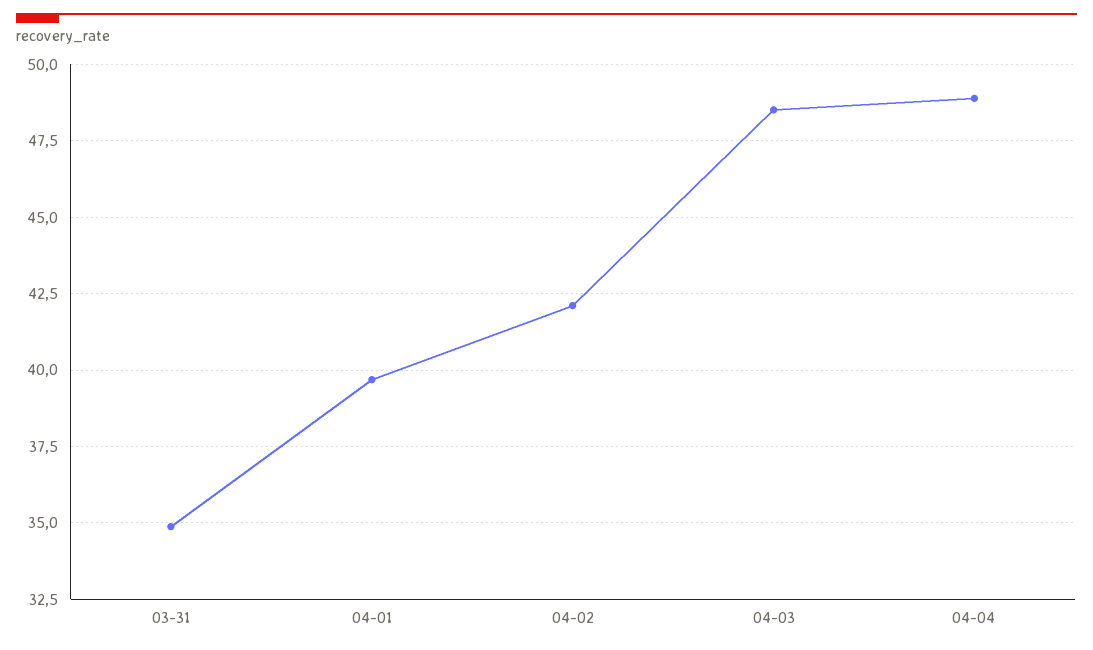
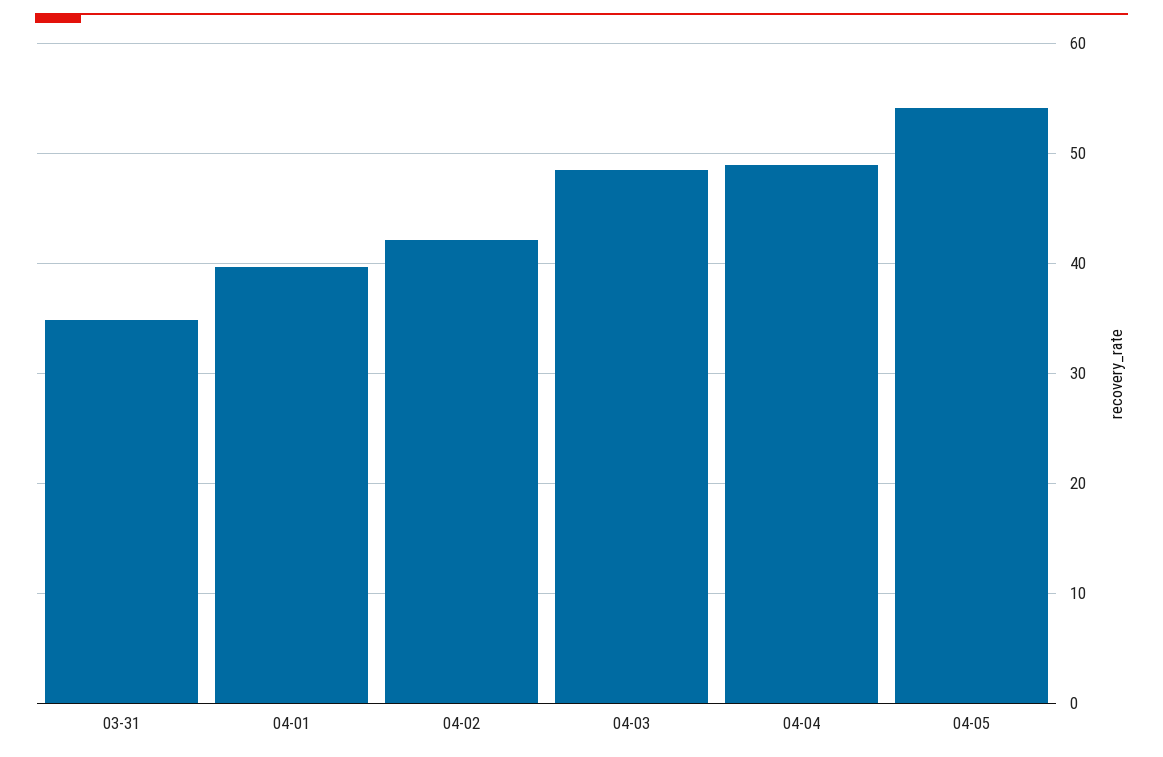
04-05: none -> 54

